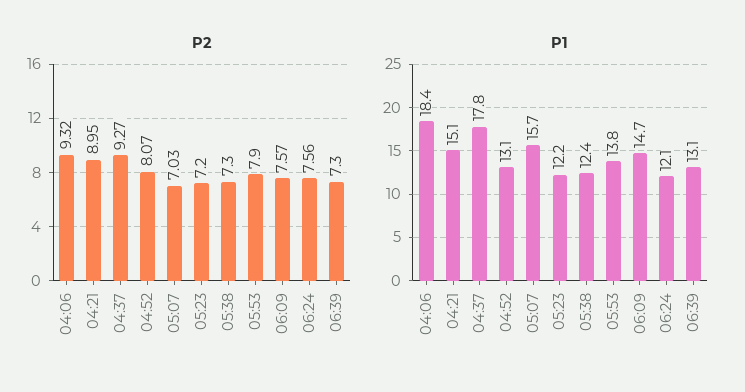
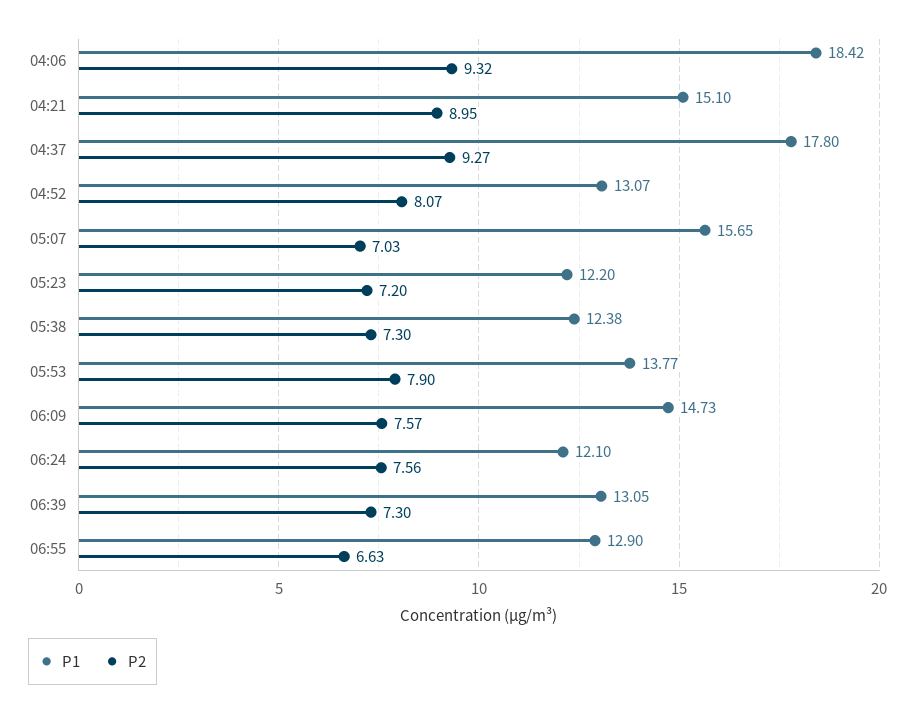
P1, 06:55: none -> 12.9
P2, 06:55: none -> 6.63

